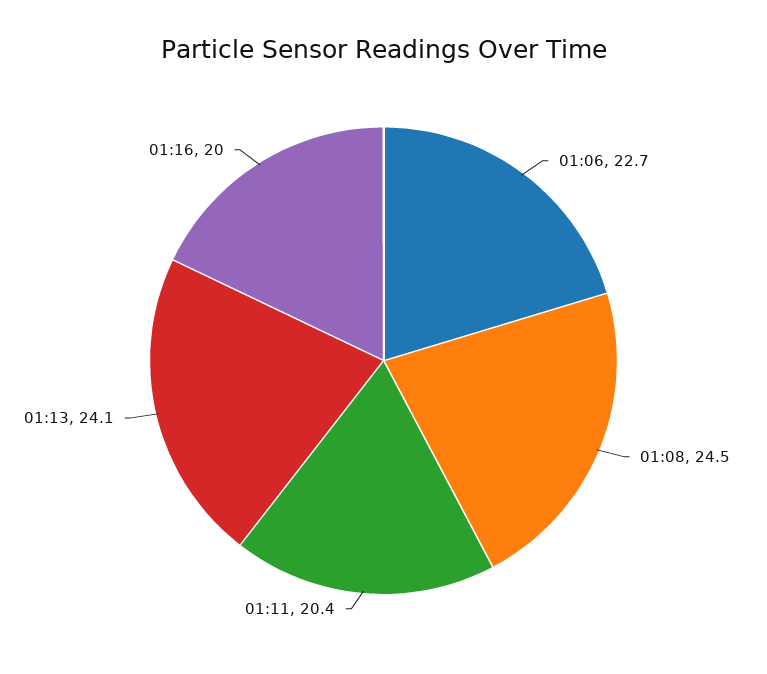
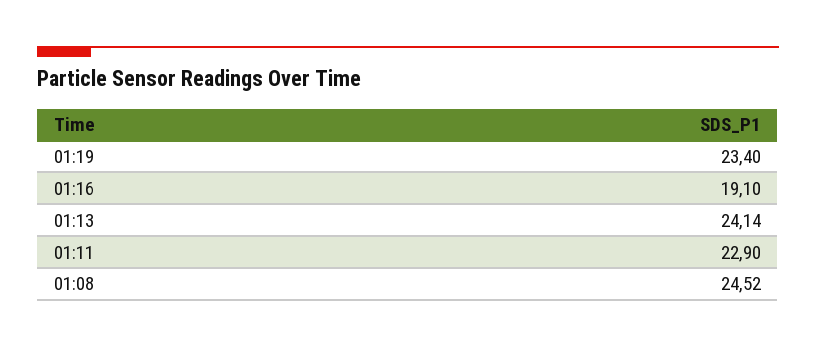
01:06: 22.7 -> none
01:11: 20.4 -> 22.9
01:16: 20 -> 19.1
01:19: none -> 23.4

